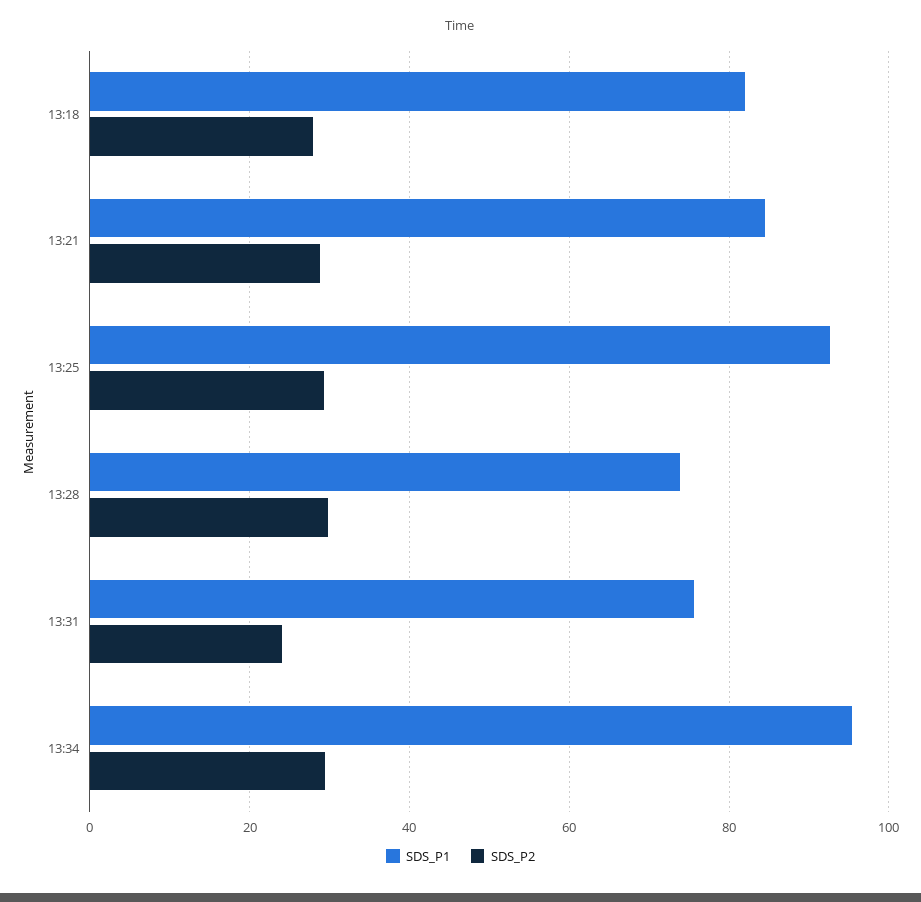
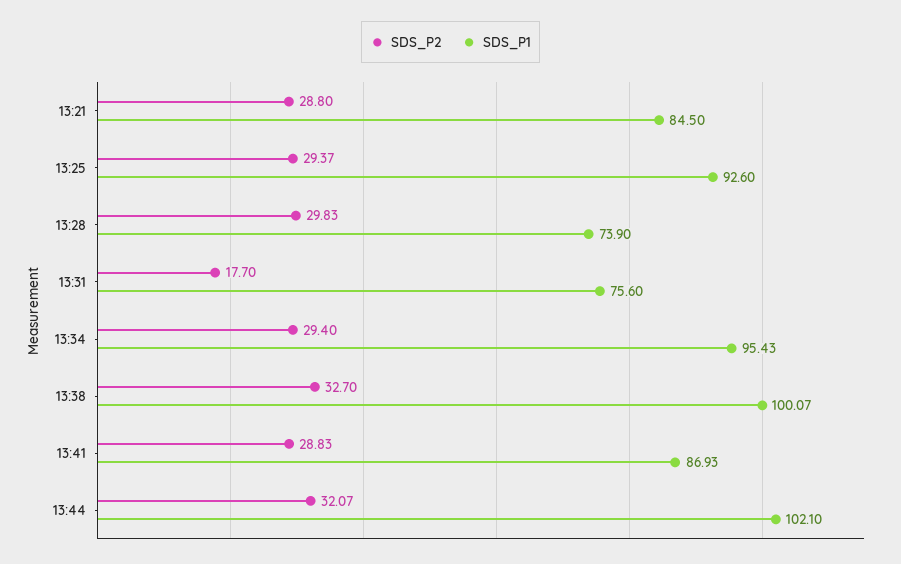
SDS_P1, 13:18: 82 -> none
SDS_P2, 13:18: 28 -> none
SDS_P2, 13:31: 24 -> 17.7
SDS_P2, 13:38: none -> 32.7
SDS_P1, 13:38: none -> 100.07
SDS_P2, 13:41: none -> 28.83
SDS_P1, 13:41: none -> 86.93
SDS_P2, 13:44: none -> 32.07
SDS_P1, 13:44: none -> 102.1

